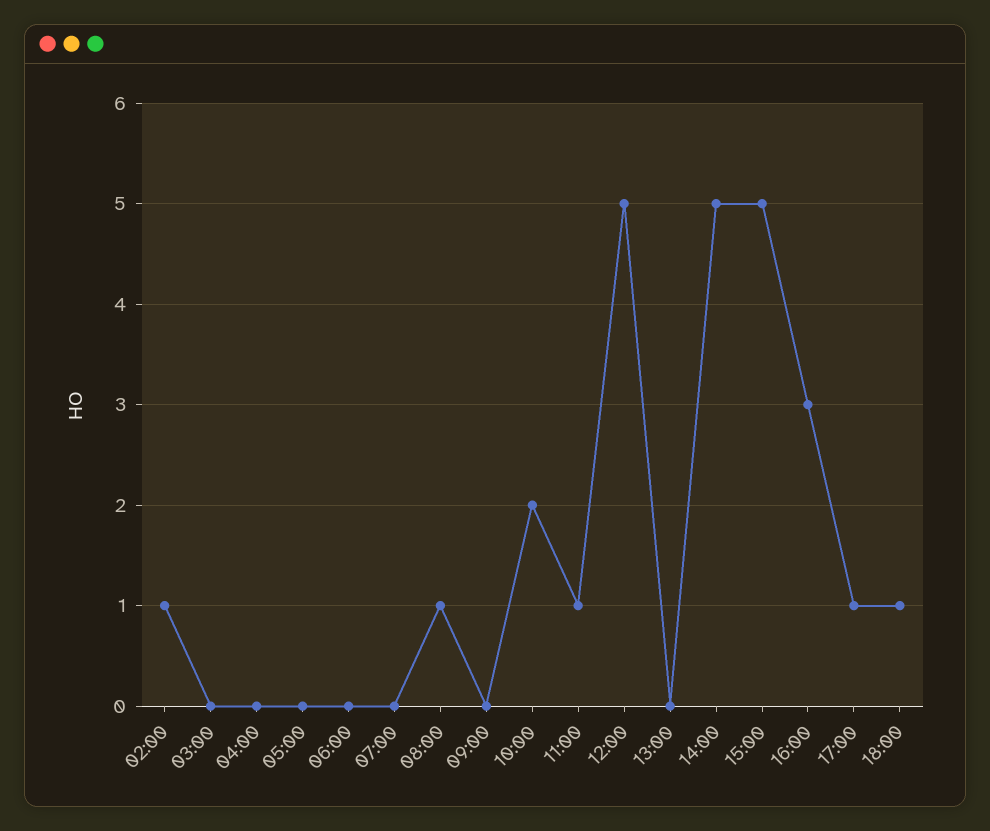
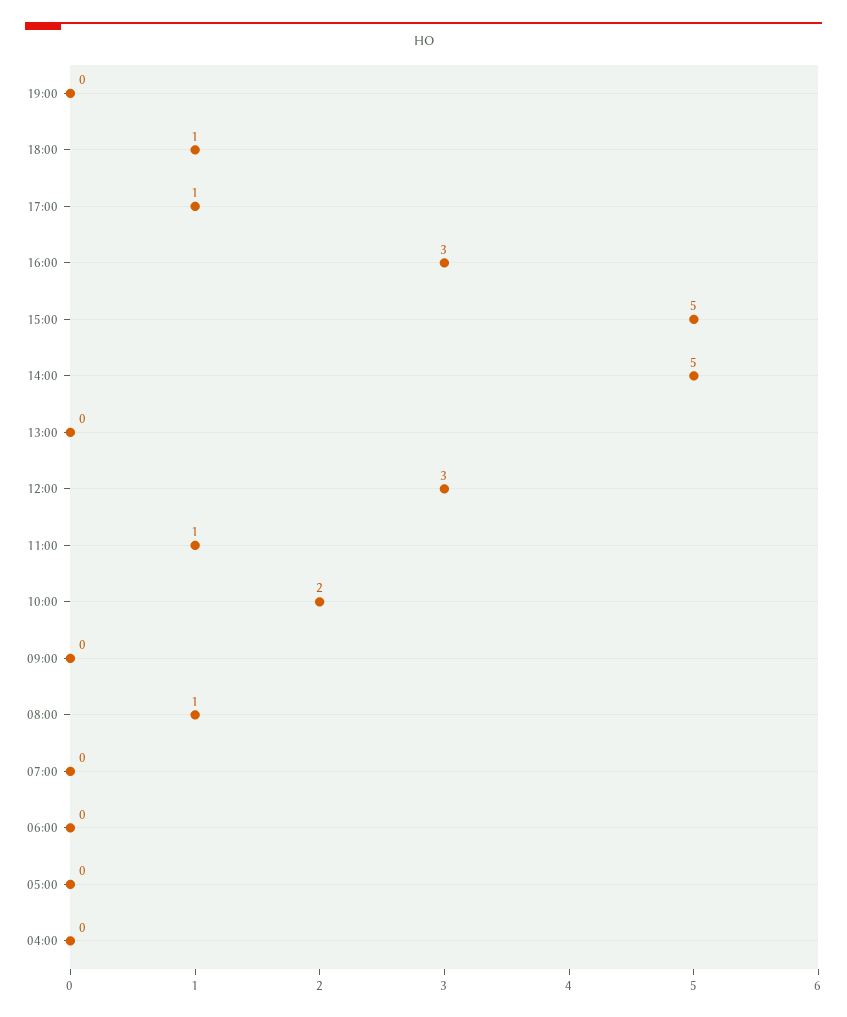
02:00: 1 -> none
03:00: 0 -> none
12:00: 5 -> 3
19:00: none -> 0

